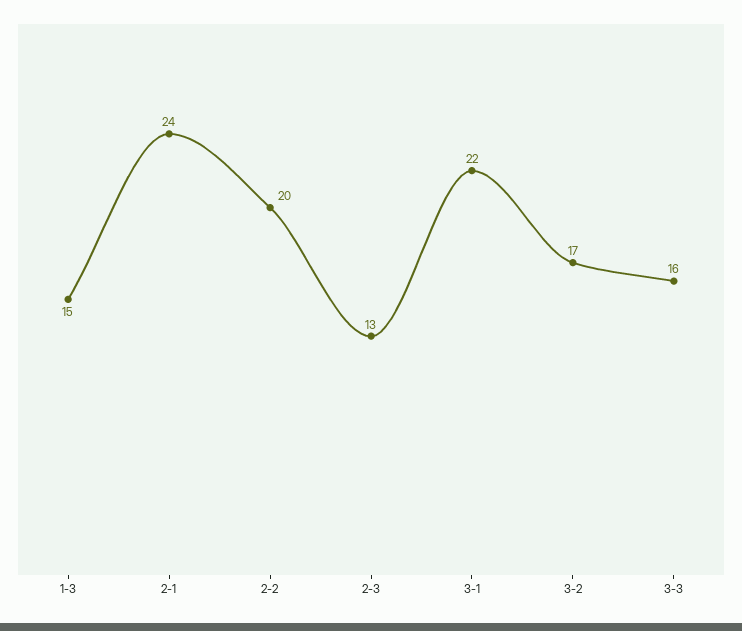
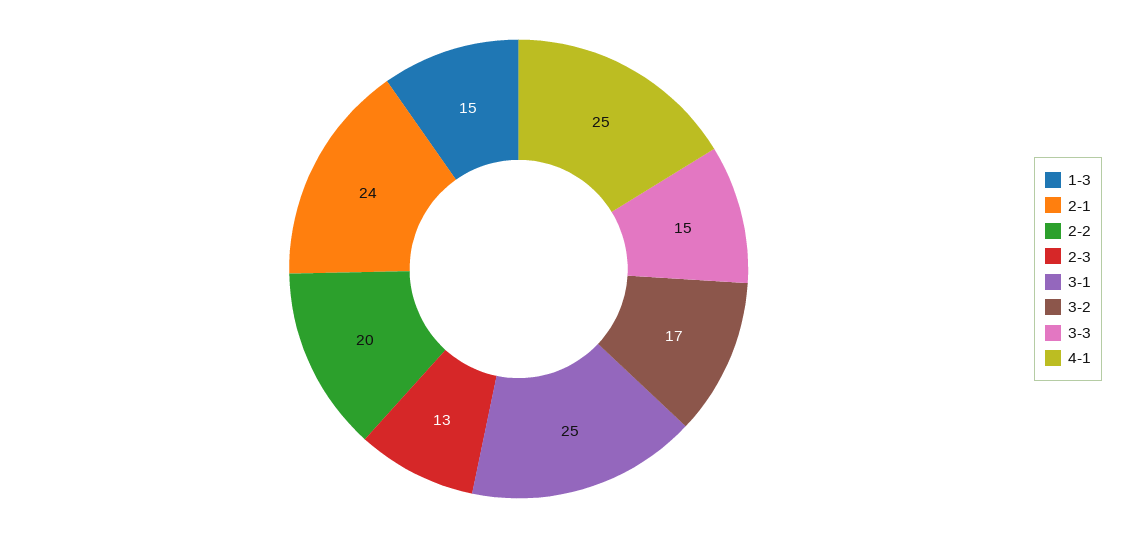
3-1: 22 -> 25
3-3: 16 -> 15
4-1: none -> 25

